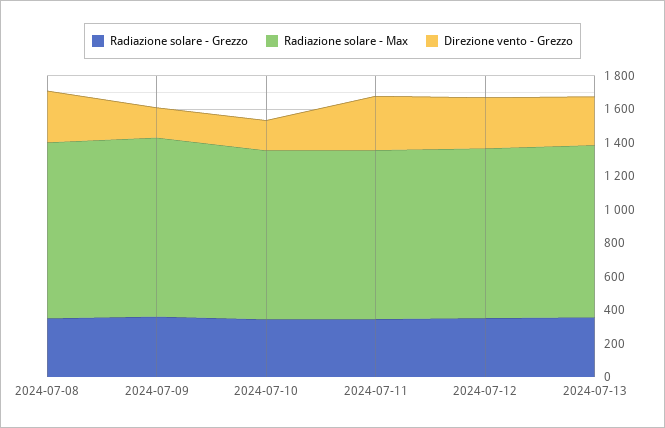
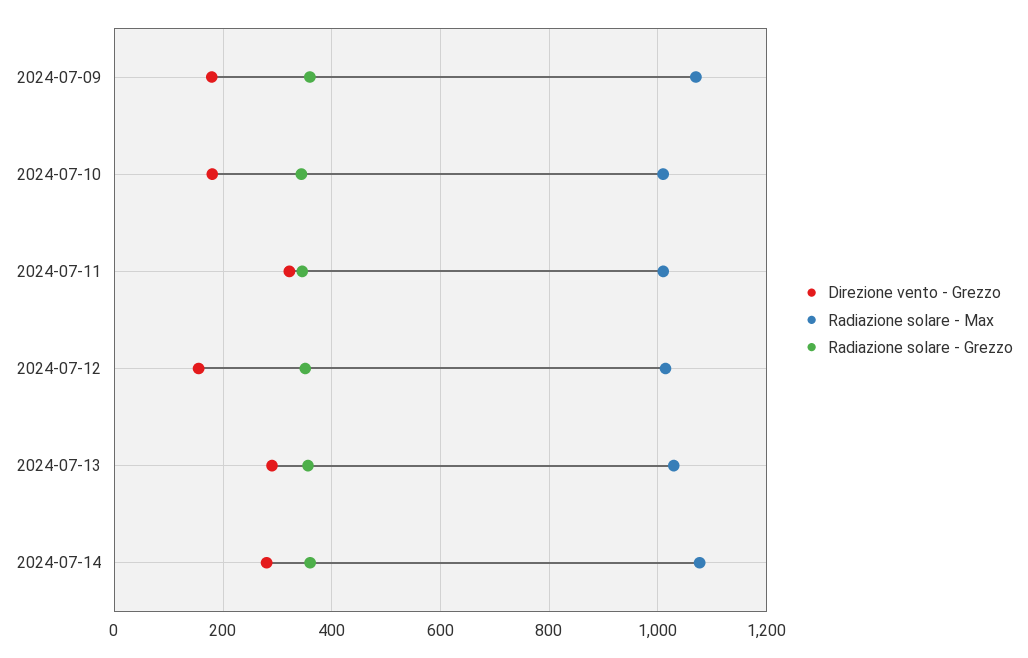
Radiazione solare - Grezzo, 2024-07-08: 350 -> none
Radiazione solare - Max, 2024-07-08: 1050 -> none
Direzione vento - Grezzo, 2024-07-08: 300 -> none
Direzione vento - Grezzo, 2024-07-12: 300 -> 160
Direzione vento - Grezzo, 2024-07-14: none -> 280
Radiazione solare - Max, 2024-07-14: none -> 1080
Radiazione solare - Grezzo, 2024-07-14: none -> 360

